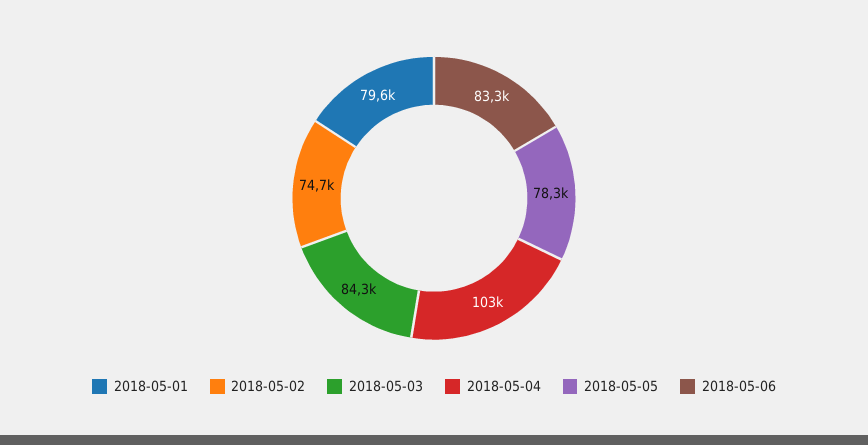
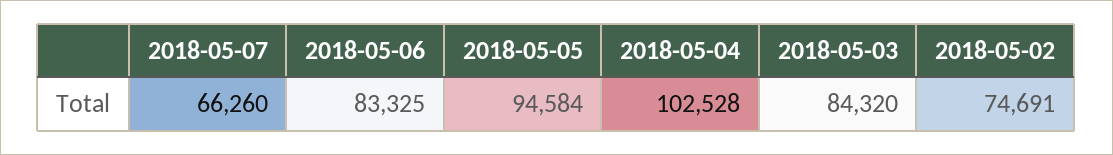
2018-05-01: 79600 -> none
2018-05-05: 78300 -> 94584
2018-05-07: none -> 66260

